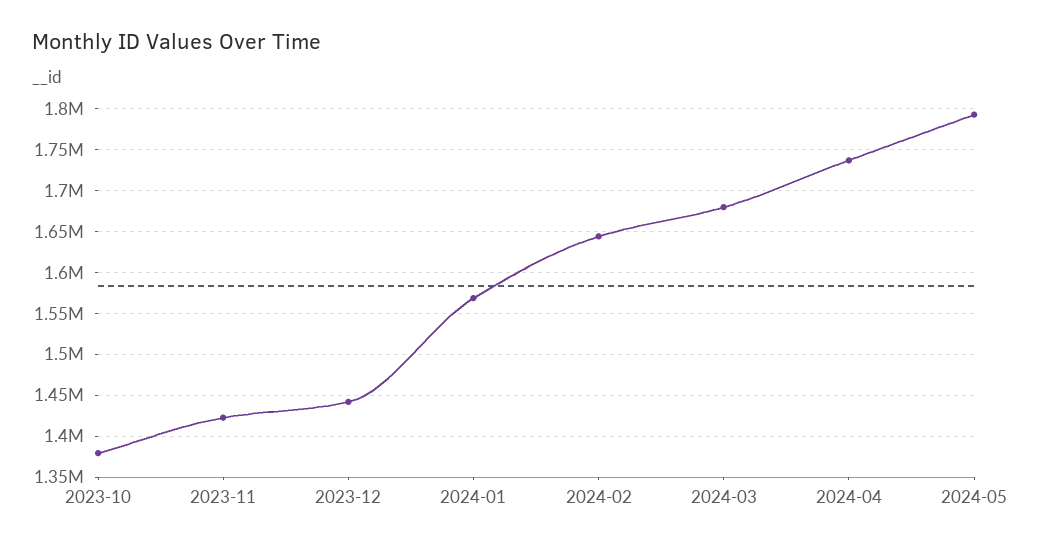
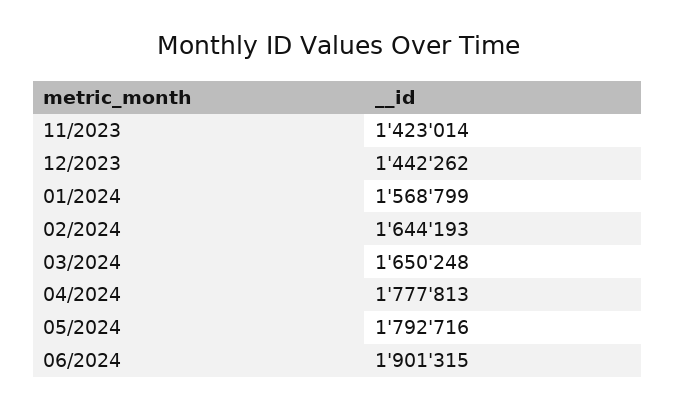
2023-10: 1380000 -> none
2024-03: 1680000 -> 1650248
2024-04: 1740000 -> 1777813
06/2024: none -> 1901315

